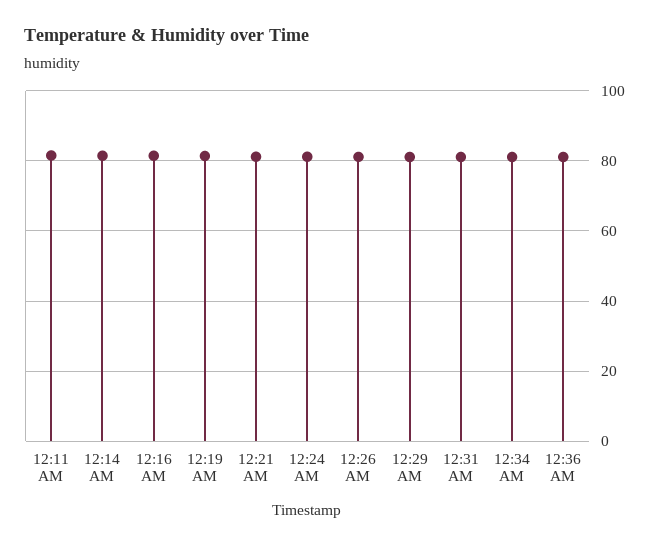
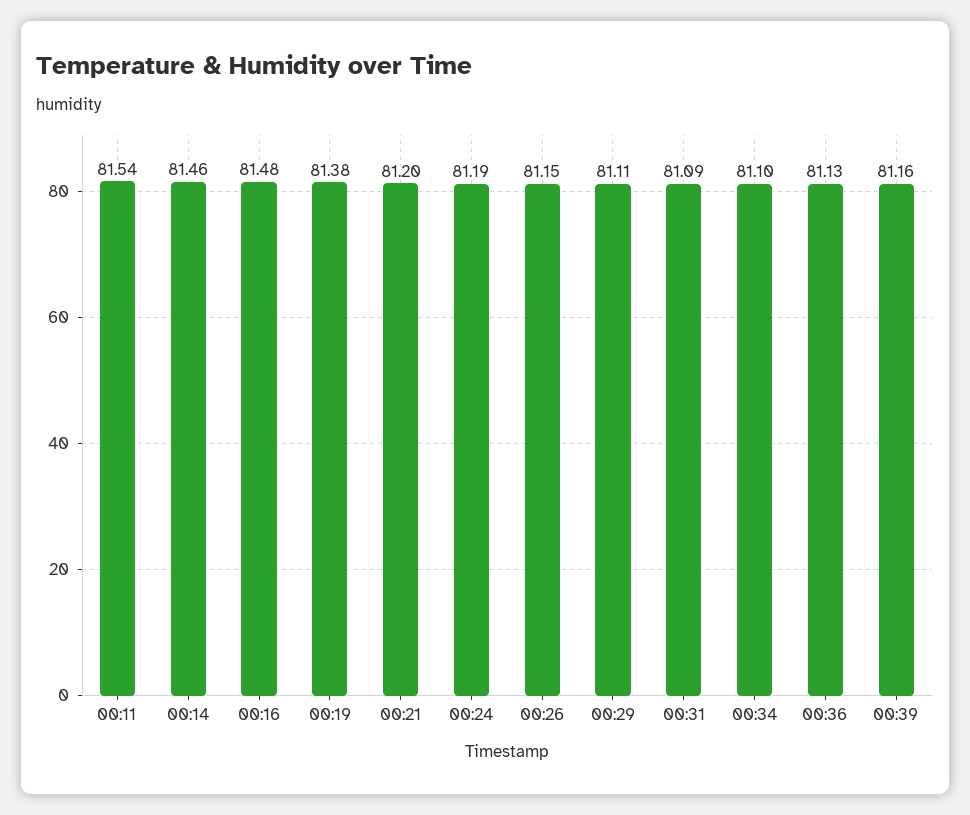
00:39: none -> 81.16

